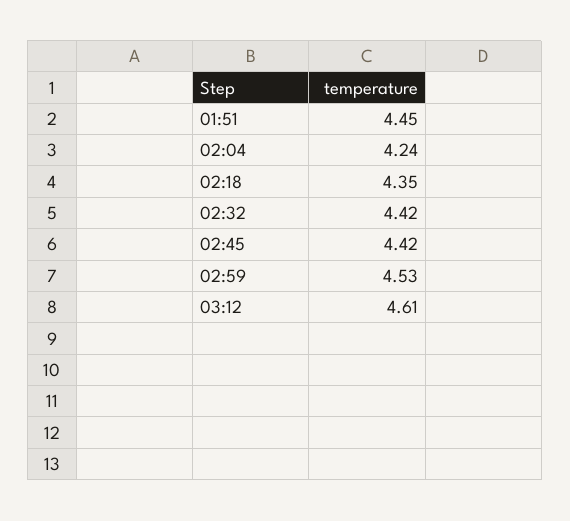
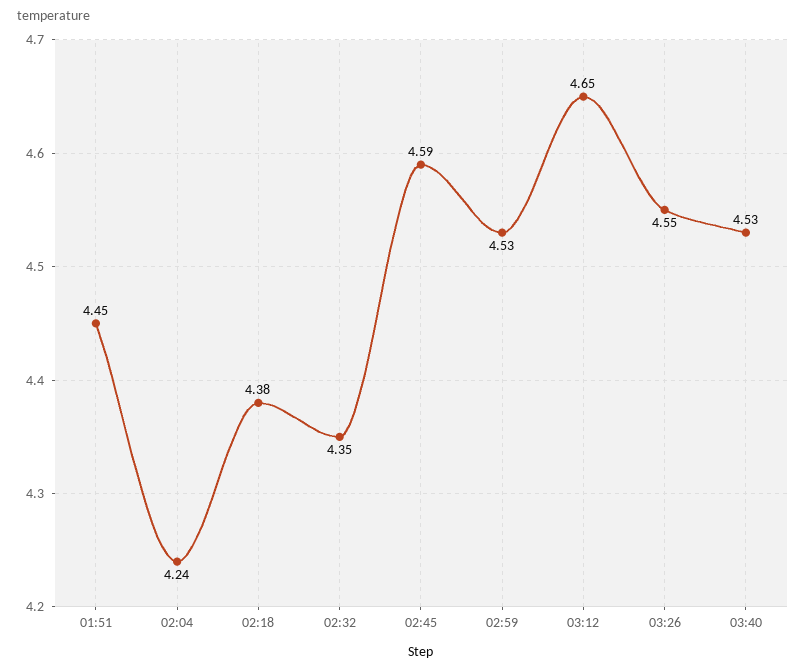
02:18: 4.35 -> 4.38
02:32: 4.42 -> 4.35
02:45: 4.42 -> 4.59
03:12: 4.61 -> 4.65
03:26: none -> 4.55
03:40: none -> 4.53

